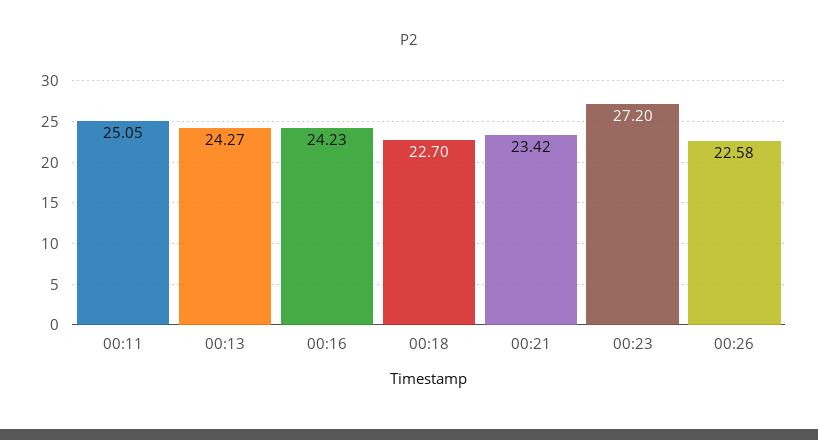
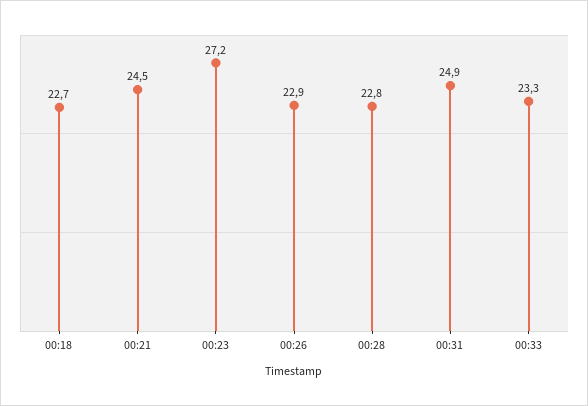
00:11: 25.05 -> none
00:13: 24.27 -> none
00:16: 24.23 -> none
00:21: 23.42 -> 24.5
00:26: 22.58 -> 22.9
00:28: none -> 22.8
00:31: none -> 24.9
00:33: none -> 23.3

